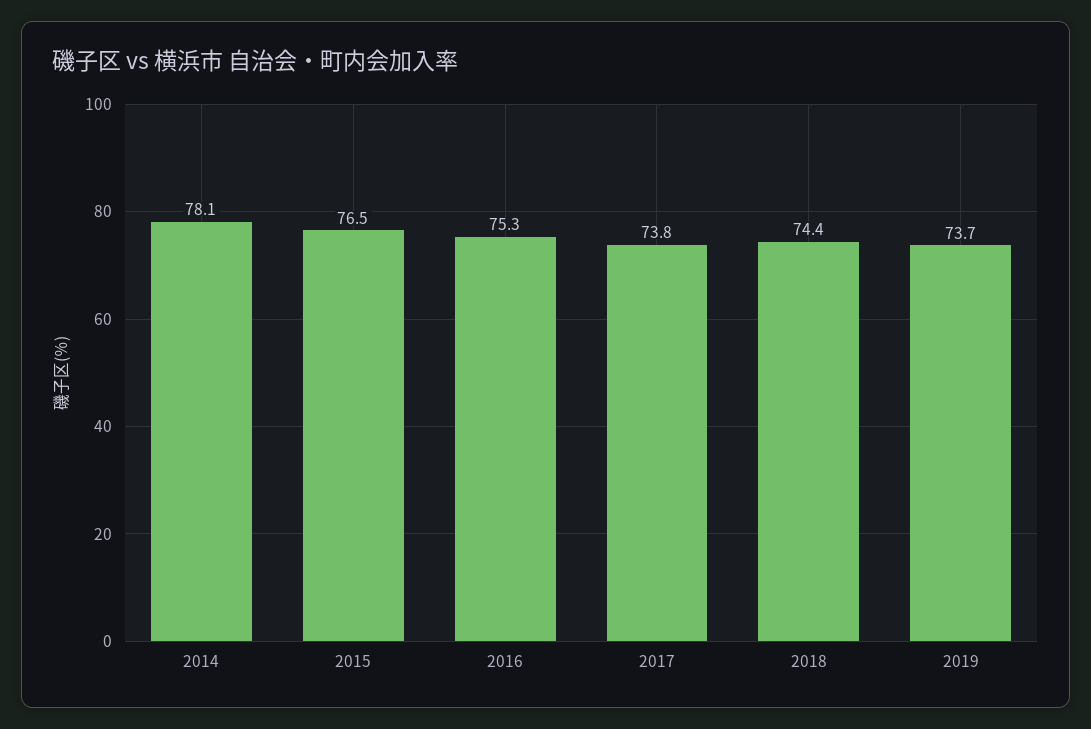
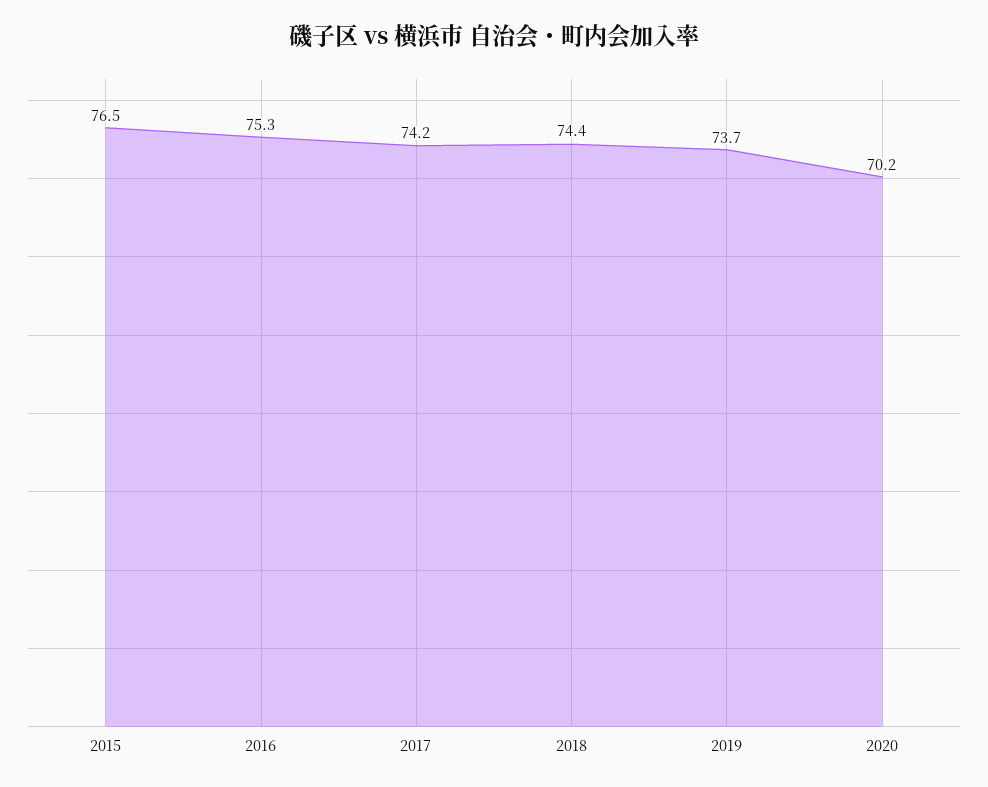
2014: 78.1 -> none
2017: 73.8 -> 74.2
2020: none -> 70.2

